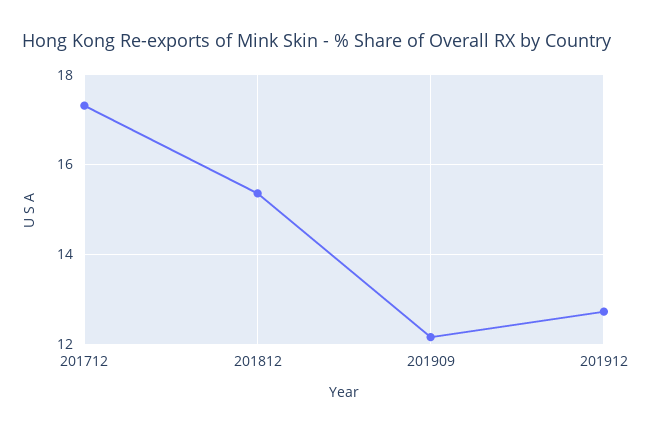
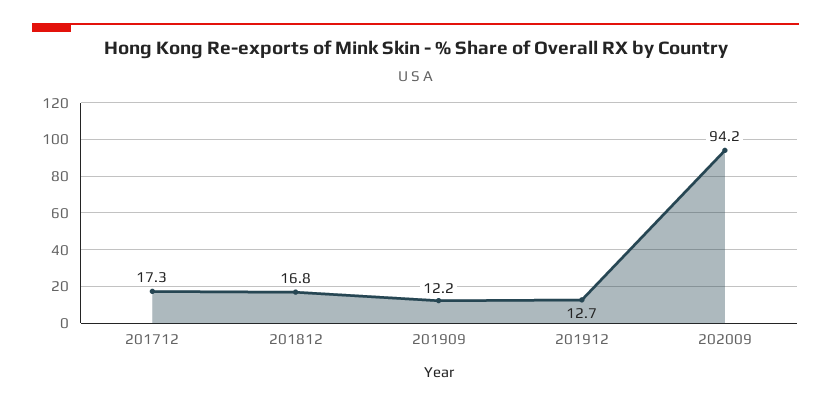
201812: 15.4 -> 16.8
202009: none -> 94.2

